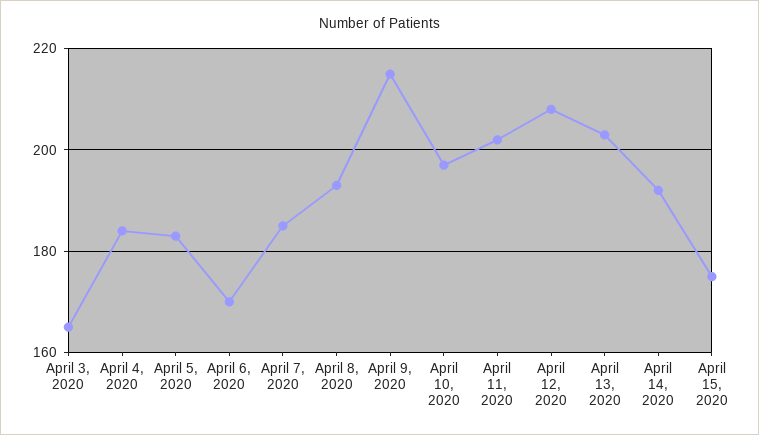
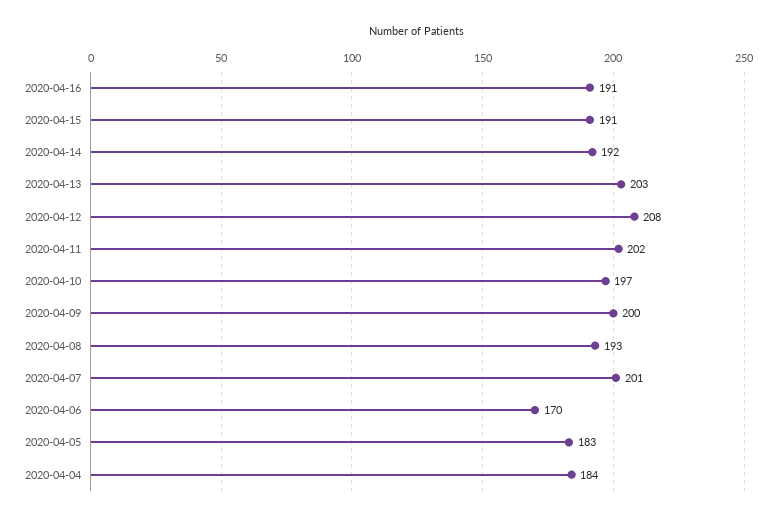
April 3, 2020: 165 -> none
April 7, 2020: 185 -> 201
April 9, 2020: 215 -> 200
April 15, 2020: 175 -> 191
2020-04-16: none -> 191

